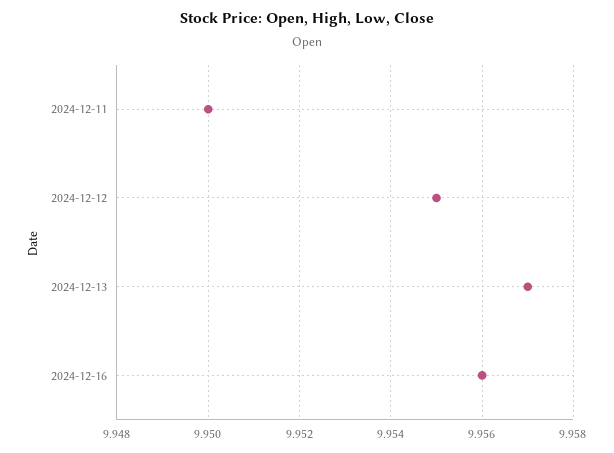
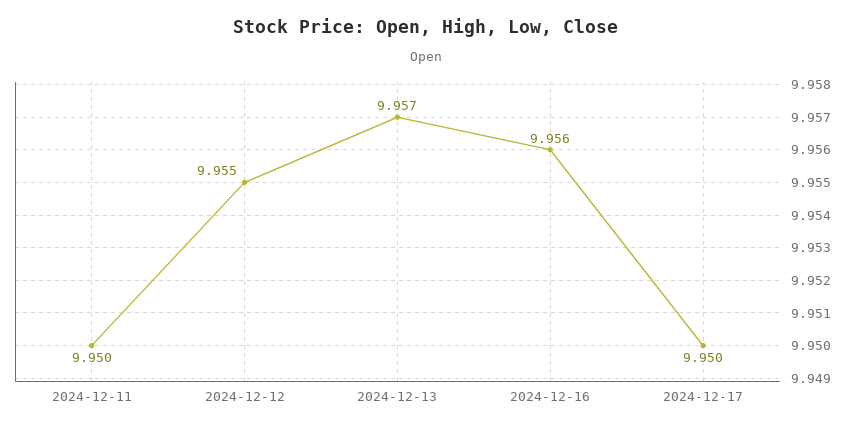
2024-12-17: none -> 9.95

